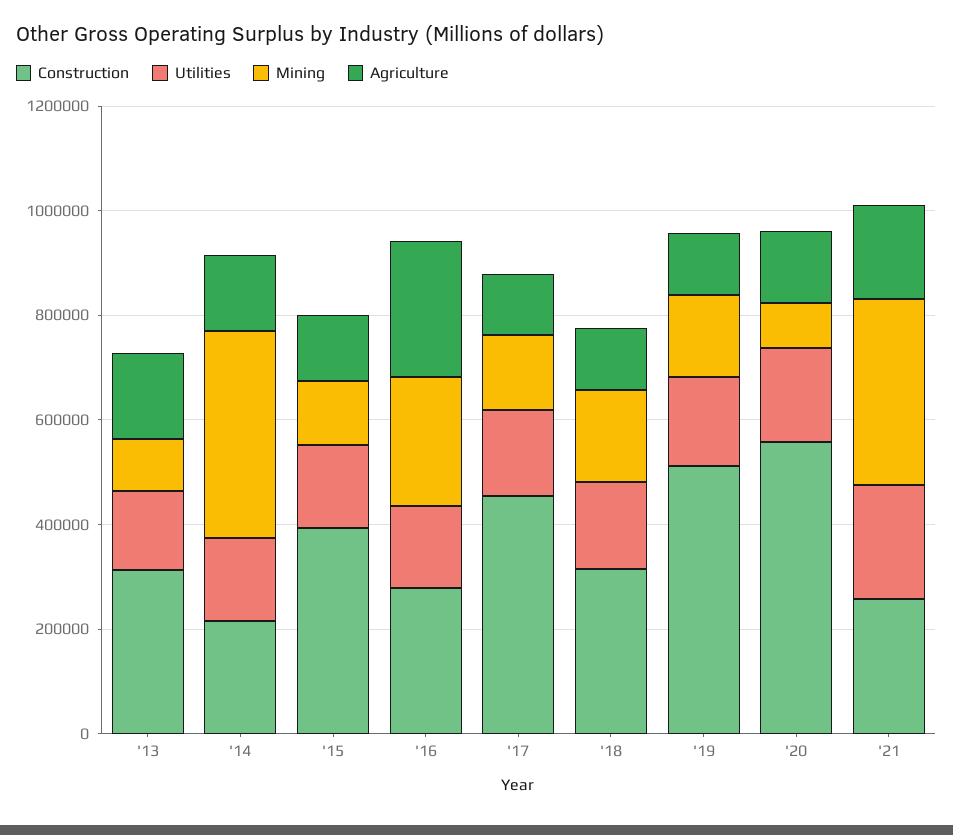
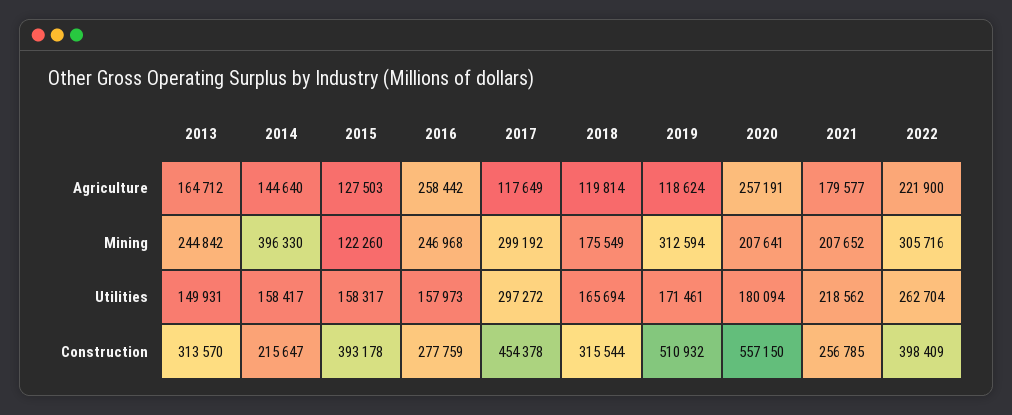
Mining, '13: 100000 -> 244842
Utilities, '17: 150000 -> 297272
Mining, '17: 150000 -> 299192
Mining, '19: 150000 -> 312594
Mining, '20: 100000 -> 207641
Agriculture, '20: 150000 -> 257191
Mining, '21: 350000 -> 207652
Agriculture, 2022: none -> 221900
Mining, 2022: none -> 305716
Utilities, 2022: none -> 262704
Construction, 2022: none -> 398409

